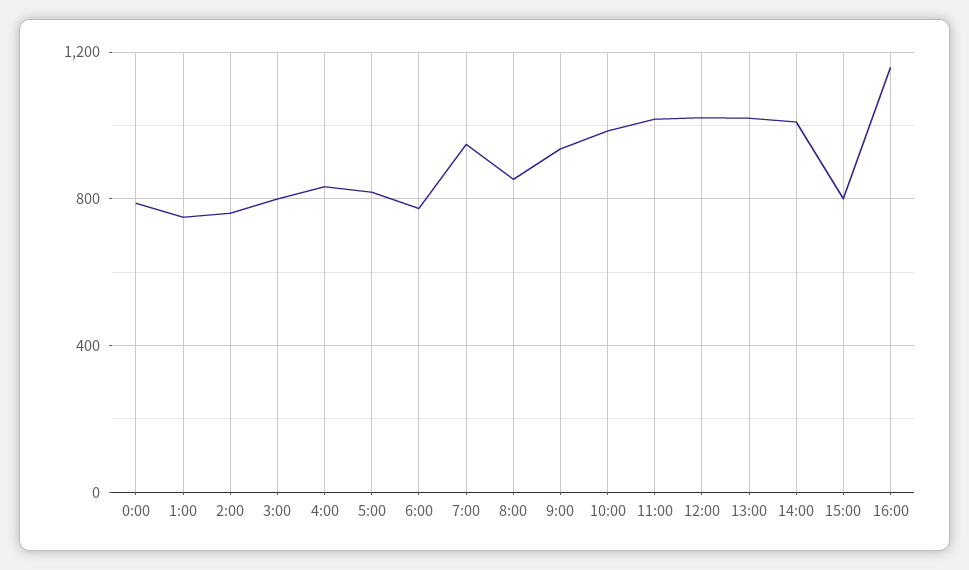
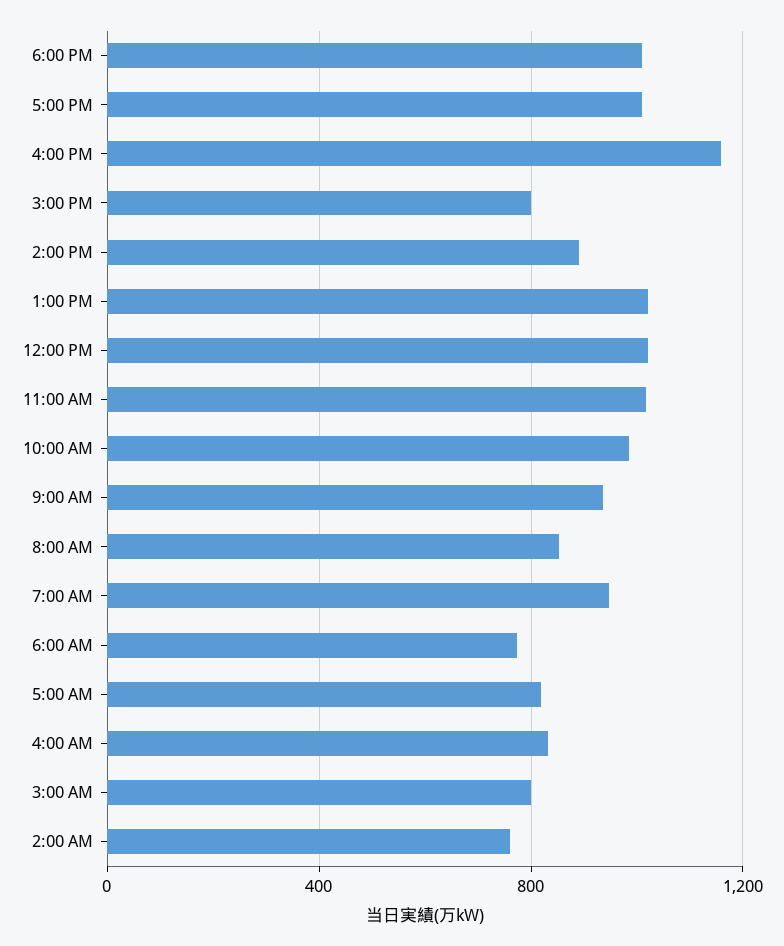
0:00: 800 -> none
1:00: 750 -> none
14:00: 1000 -> 900
6:00 PM: none -> 1000
5:00 PM: none -> 1000

